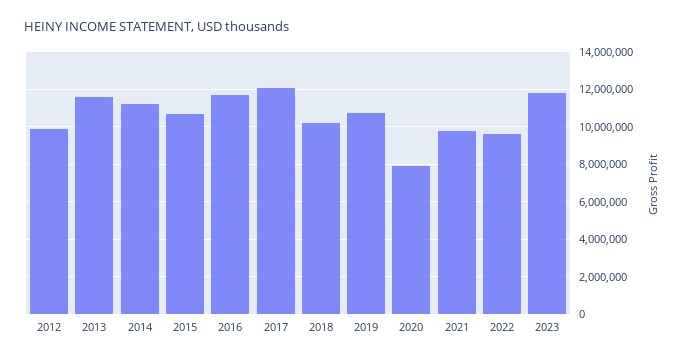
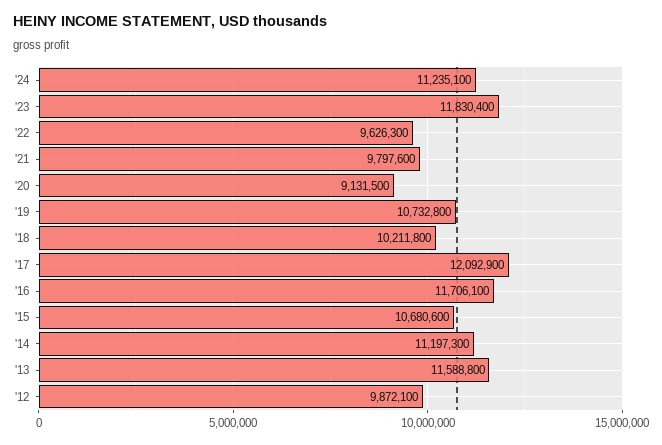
2020: 8000000 -> 9131500
'24: none -> 11235100

